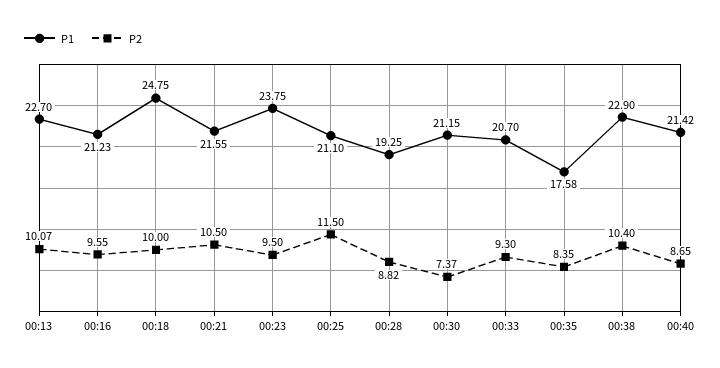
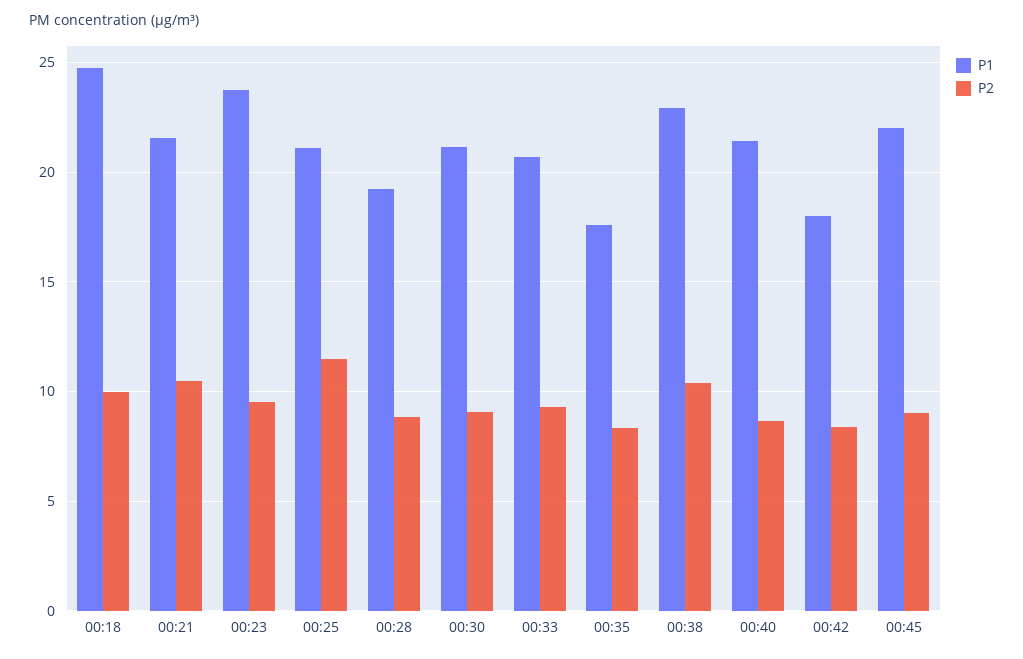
P1, 00:13: 22.7 -> none
P2, 00:13: 10.07 -> none
P1, 00:16: 21.23 -> none
P2, 00:16: 9.55 -> none
P2, 00:30: 7.37 -> 9
P1, 00:42: none -> 18
P2, 00:42: none -> 8.5
P1, 00:45: none -> 22
P2, 00:45: none -> 9

